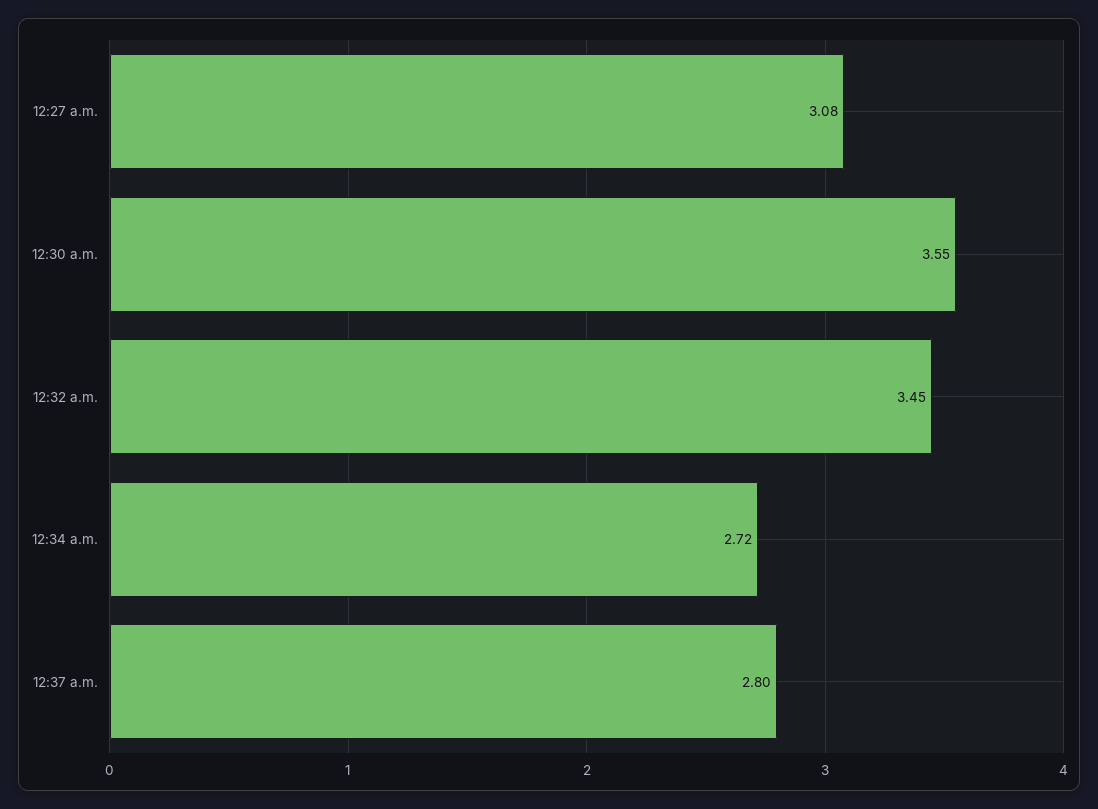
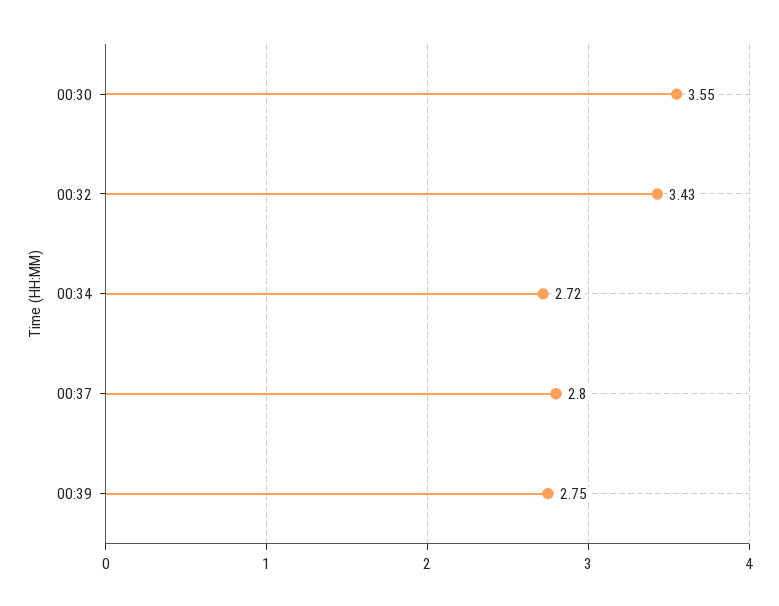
12:27 a.m.: 3.08 -> none
12:32 a.m.: 3.45 -> 3.43
00:39: none -> 2.75

